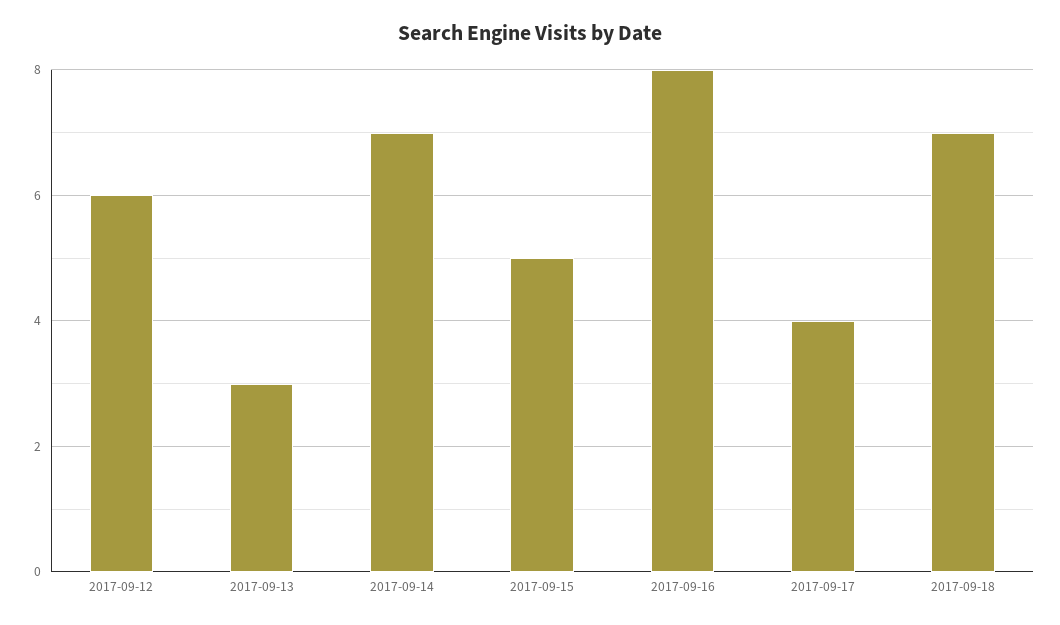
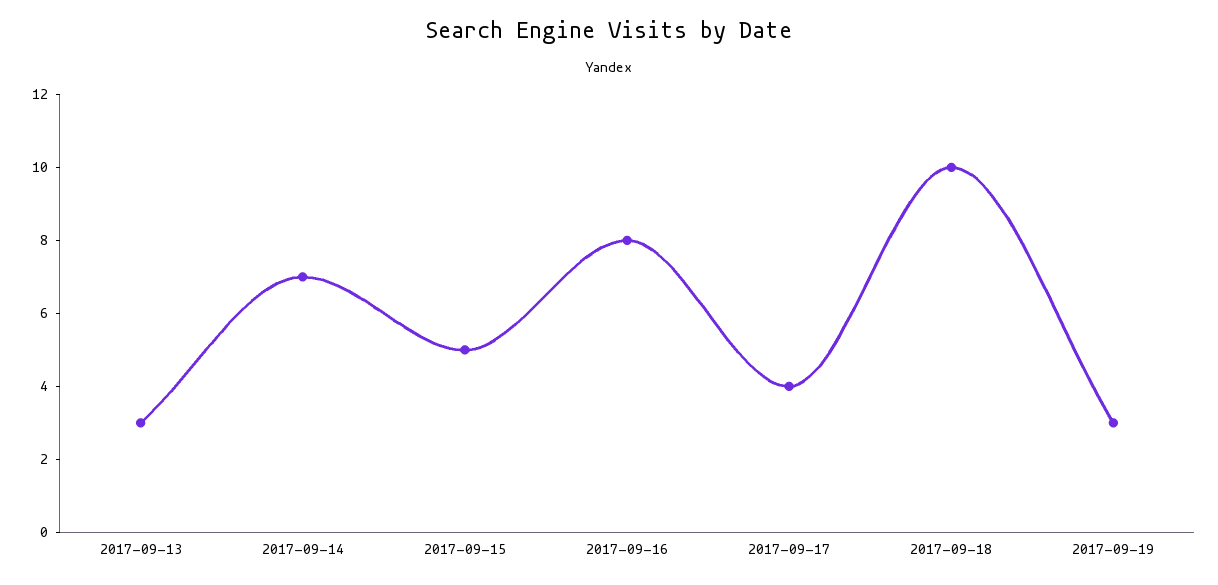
2017-09-12: 6 -> none
2017-09-18: 7 -> 10
2017-09-19: none -> 3

